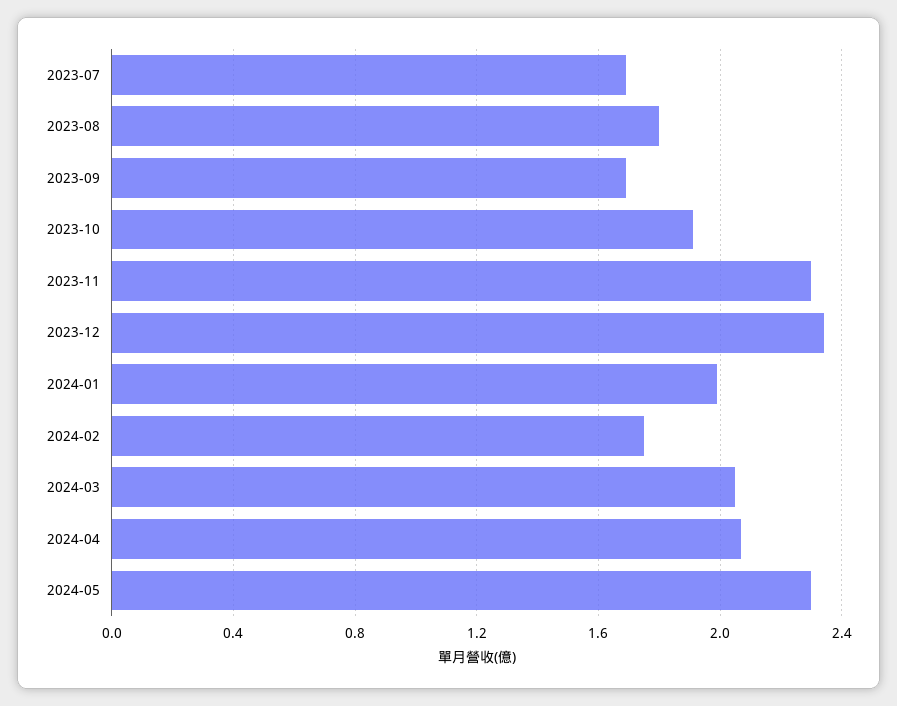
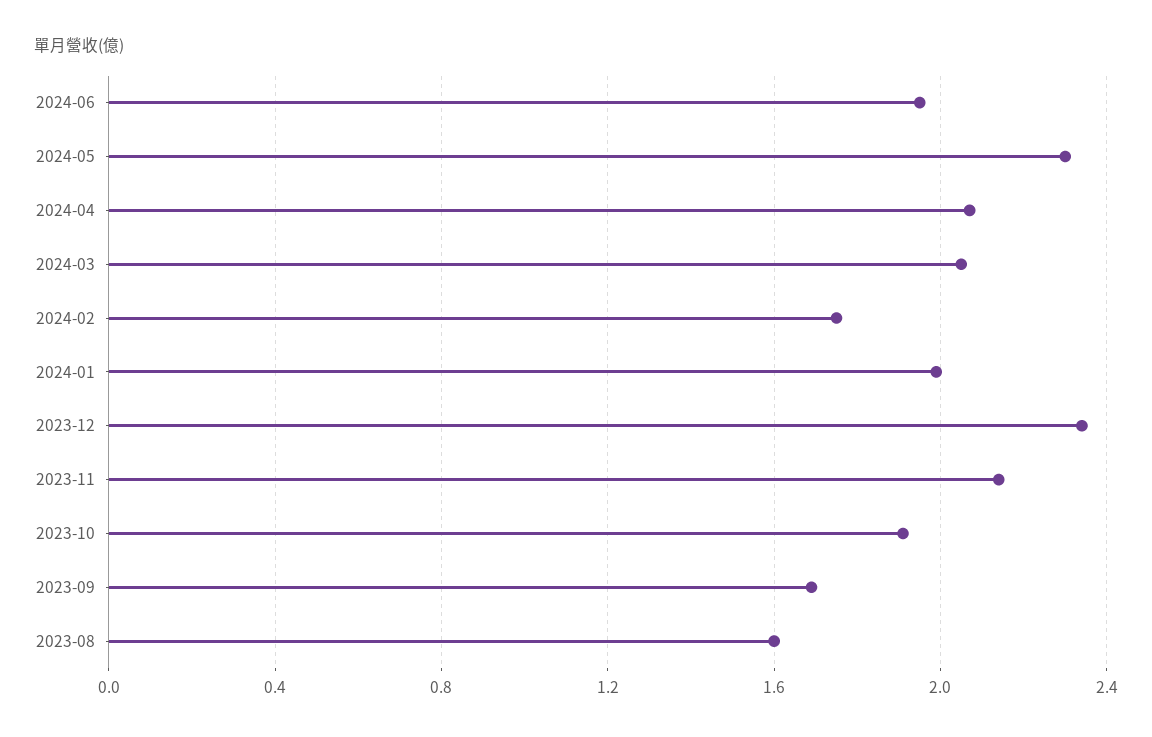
2023-07: 1.7 -> none
2023-08: 1.8 -> 1.6
2023-11: 2.3 -> 2.15
2024-06: none -> 1.95

